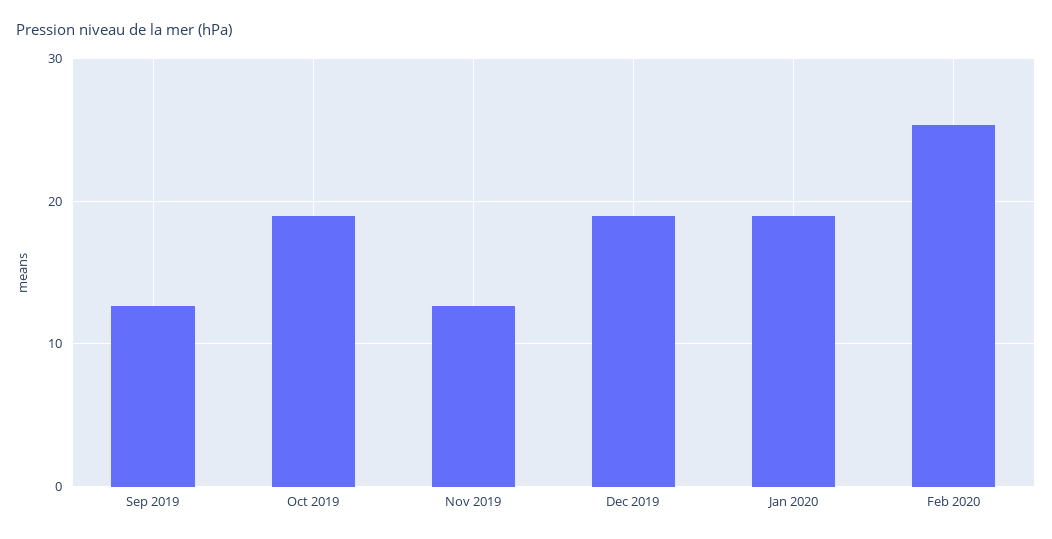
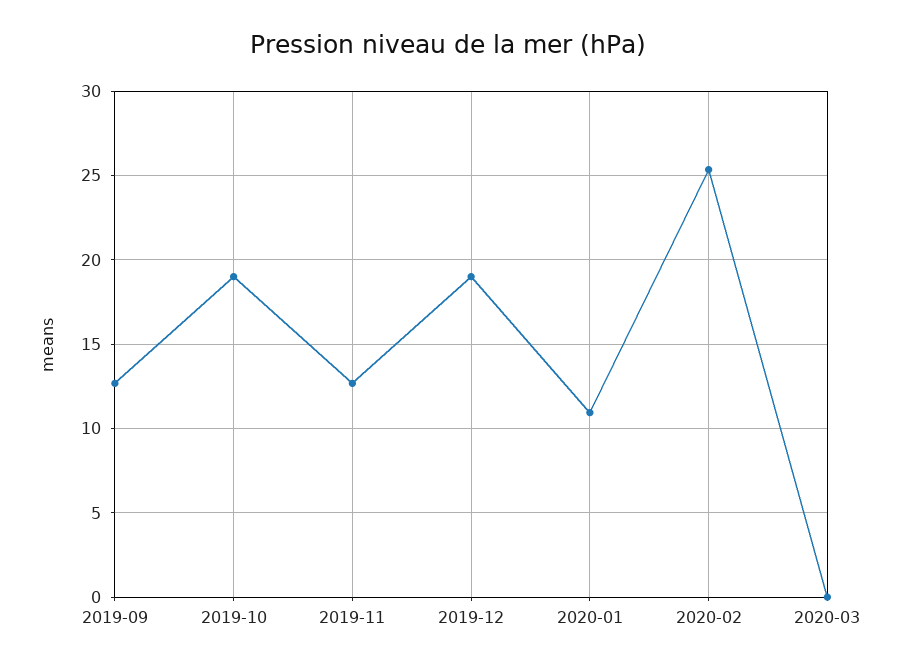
Jan 2020: 19 -> 11
2020-03: none -> 0

